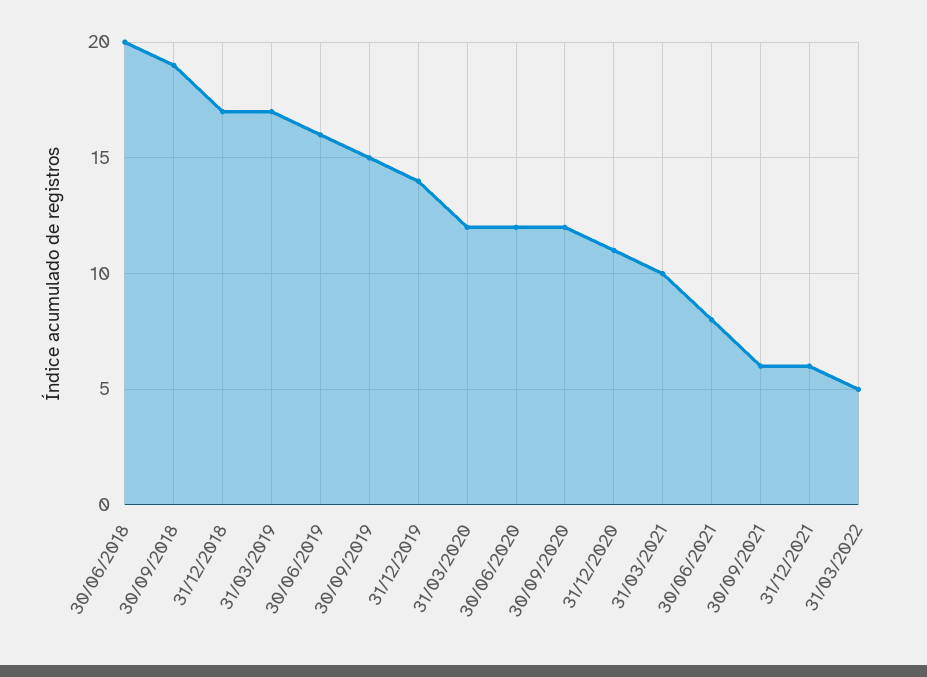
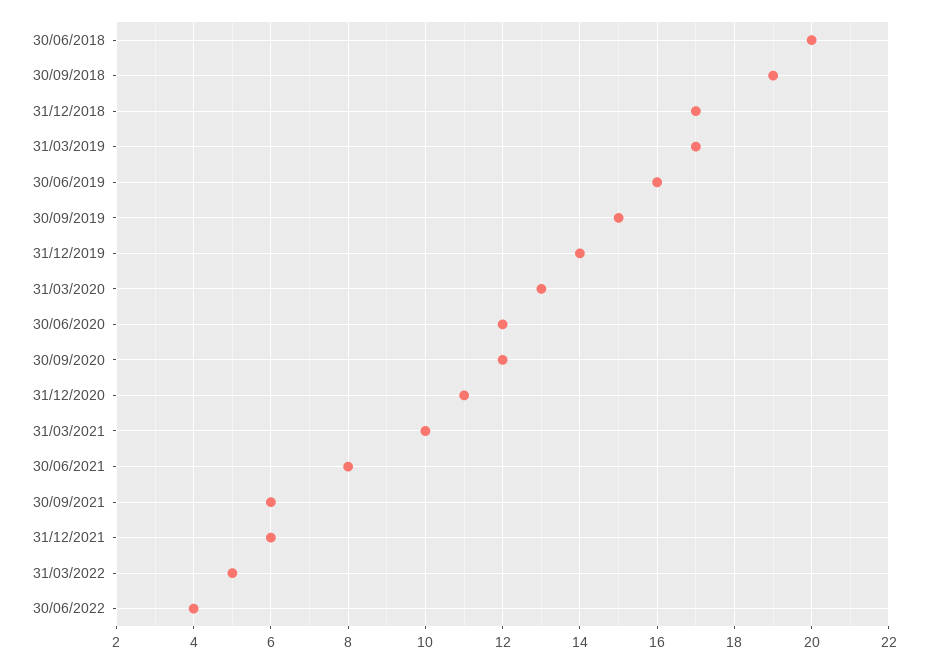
31/03/2020: 12 -> 13
30/06/2022: none -> 4

